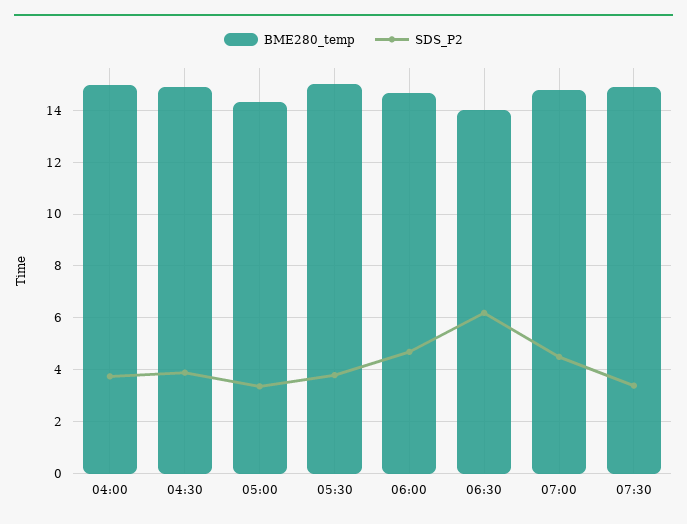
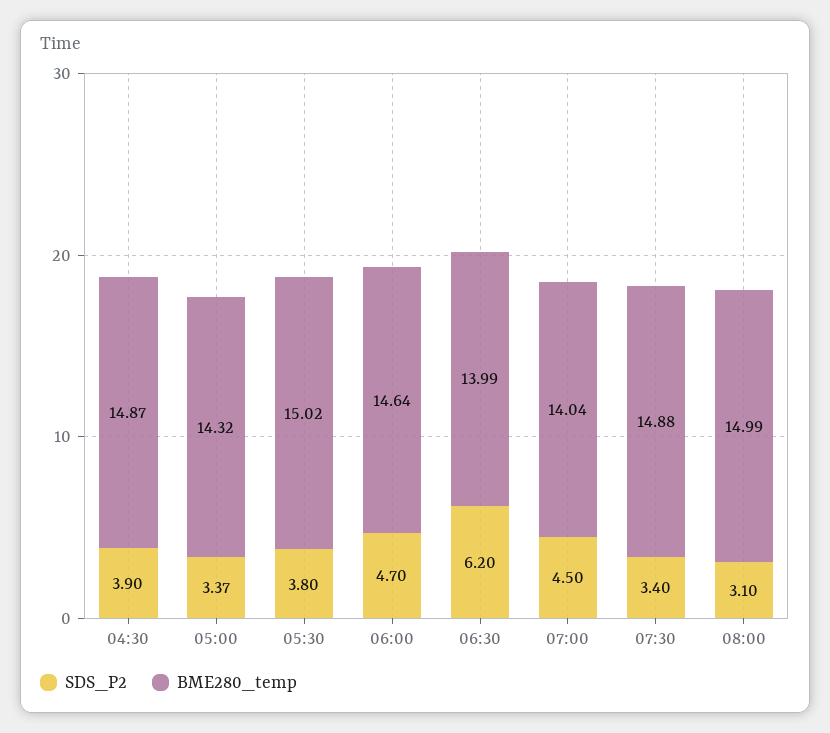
BME280_temp, 04:00: 15 -> none
SDS_P2, 04:00: 3.75 -> none
BME280_temp, 07:00: 14.75 -> 14.04
SDS_P2, 08:00: none -> 3.1
BME280_temp, 08:00: none -> 14.99

